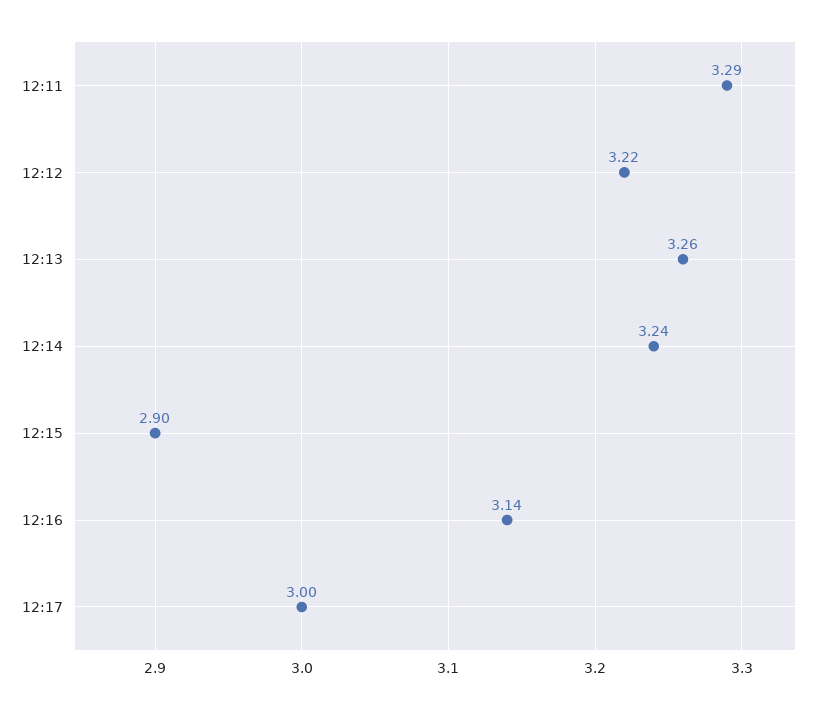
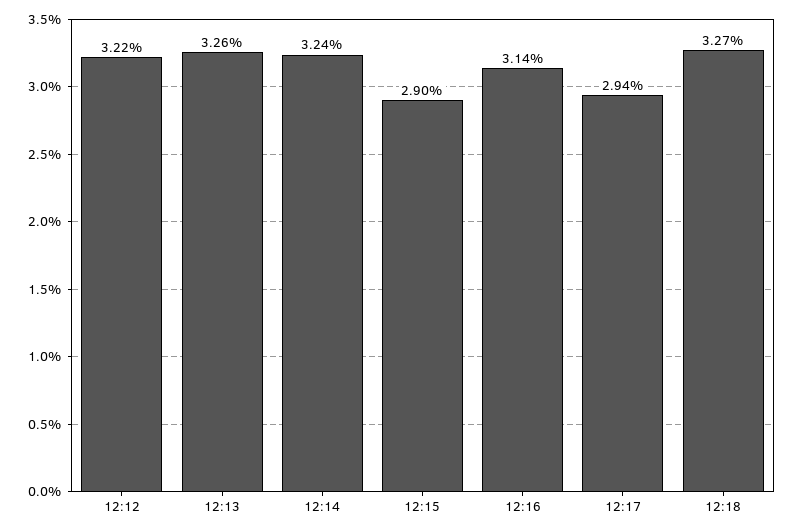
12:11: 3.29 -> none
12:17: 3 -> 2.94
12:18: none -> 3.27

